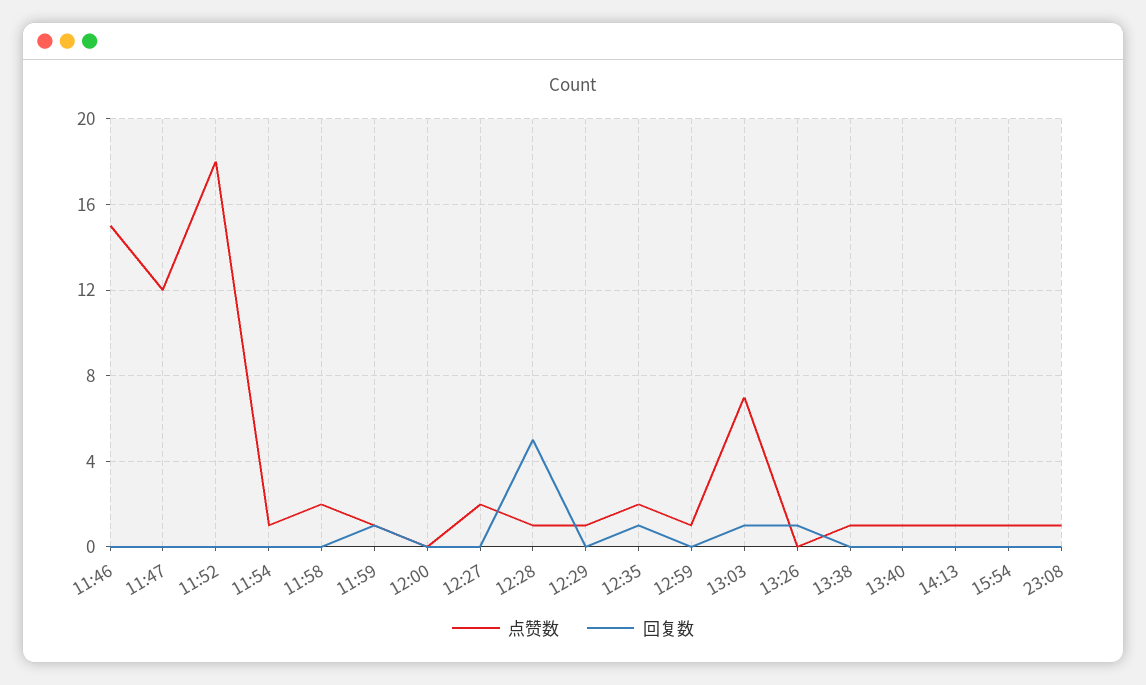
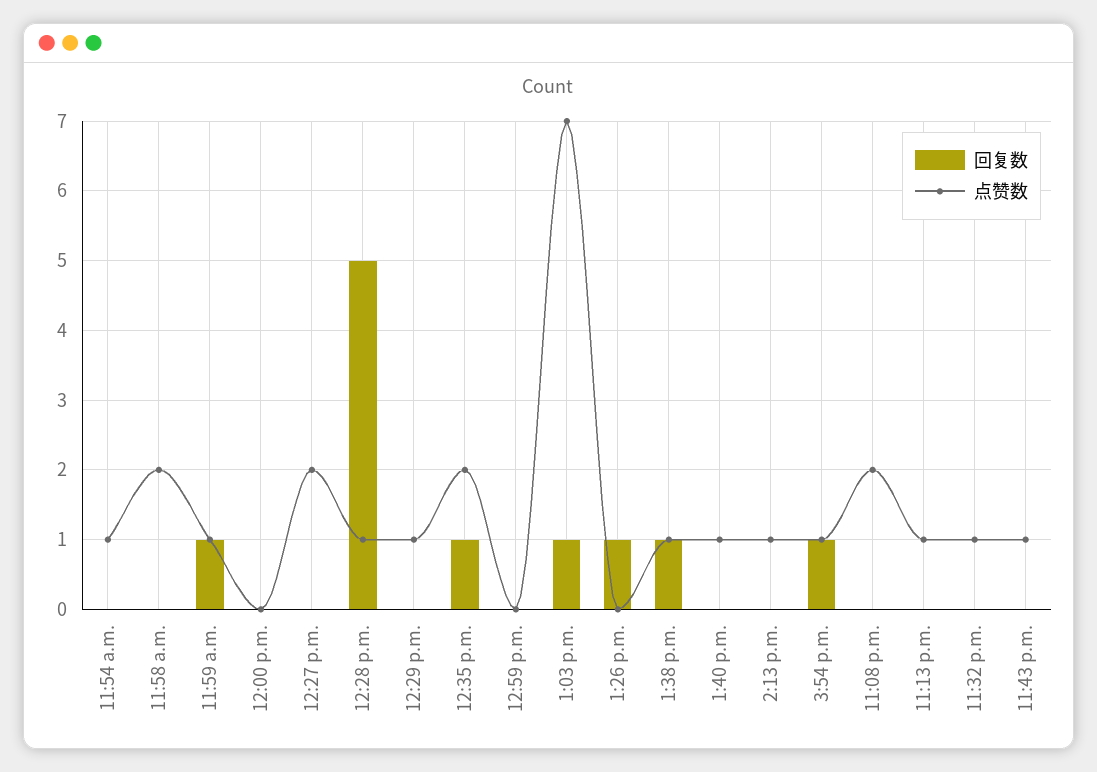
点赞数, 11:46: 15 -> none
回复数, 11:46: 0 -> none
点赞数, 11:47: 12 -> none
回复数, 11:47: 0 -> none
点赞数, 11:52: 18 -> none
回复数, 11:52: 0 -> none
点赞数, 12:59: 1 -> 0
回复数, 13:38: 0 -> 1
回复数, 15:54: 0 -> 1
点赞数, 23:08: 1 -> 2
回复数, 11:13 p.m.: none -> 0
点赞数, 11:13 p.m.: none -> 1
回复数, 11:32 p.m.: none -> 0
点赞数, 11:32 p.m.: none -> 1
回复数, 11:43 p.m.: none -> 0
点赞数, 11:43 p.m.: none -> 1

